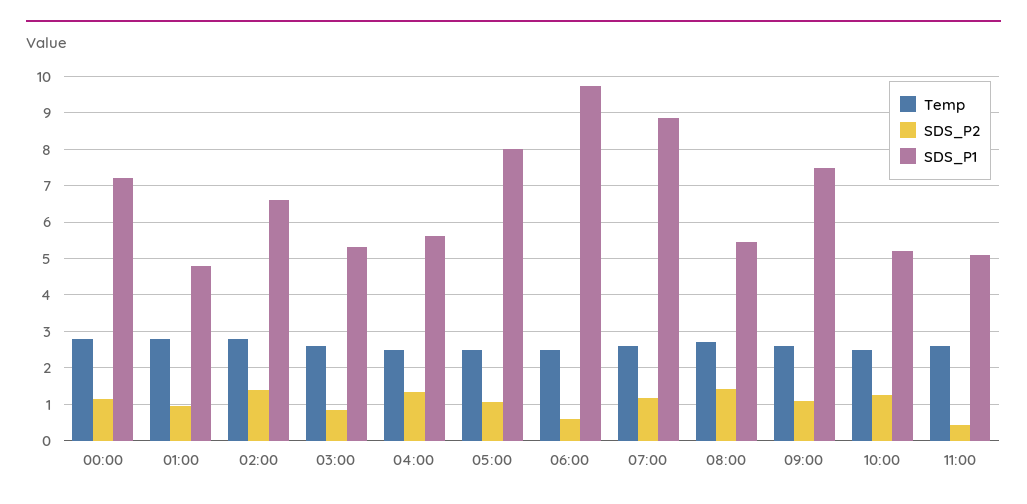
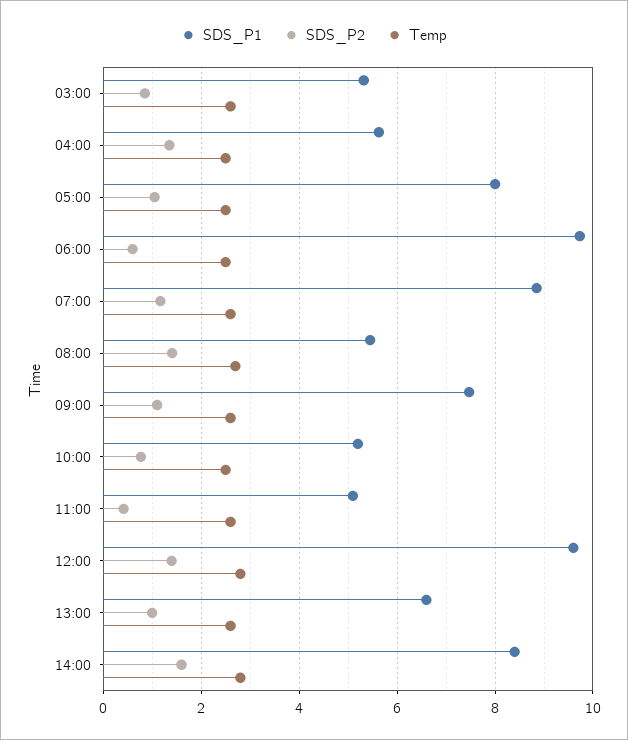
Temp, 00:00: 2.8 -> none
SDS_P2, 00:00: 1.2 -> none
SDS_P1, 00:00: 7.2 -> none
Temp, 01:00: 2.8 -> none
SDS_P2, 01:00: 1 -> none
SDS_P1, 01:00: 4.8 -> none
Temp, 02:00: 2.8 -> none
SDS_P2, 02:00: 1.4 -> none
SDS_P1, 02:00: 6.6 -> none
SDS_P2, 10:00: 1.2 -> 0.8
SDS_P1, 12:00: none -> 9.6
SDS_P2, 12:00: none -> 1.4
Temp, 12:00: none -> 2.8
SDS_P1, 13:00: none -> 6.6
SDS_P2, 13:00: none -> 1
Temp, 13:00: none -> 2.6
SDS_P1, 14:00: none -> 8.4
SDS_P2, 14:00: none -> 1.6
Temp, 14:00: none -> 2.8

